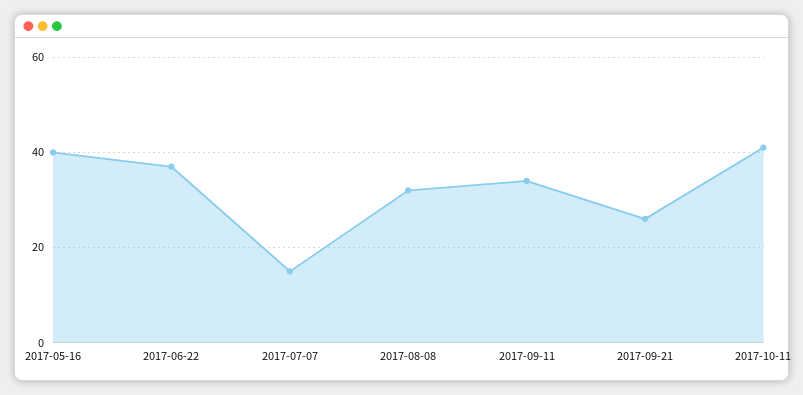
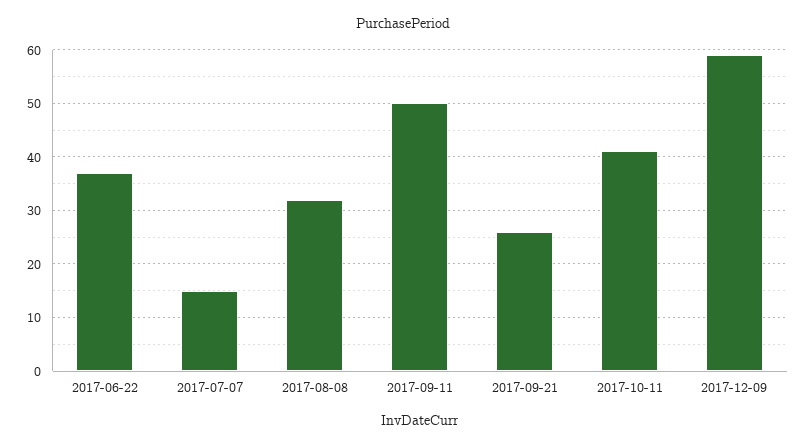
2017-05-16: 40 -> none
2017-09-11: 35 -> 50
2017-12-09: none -> 60

